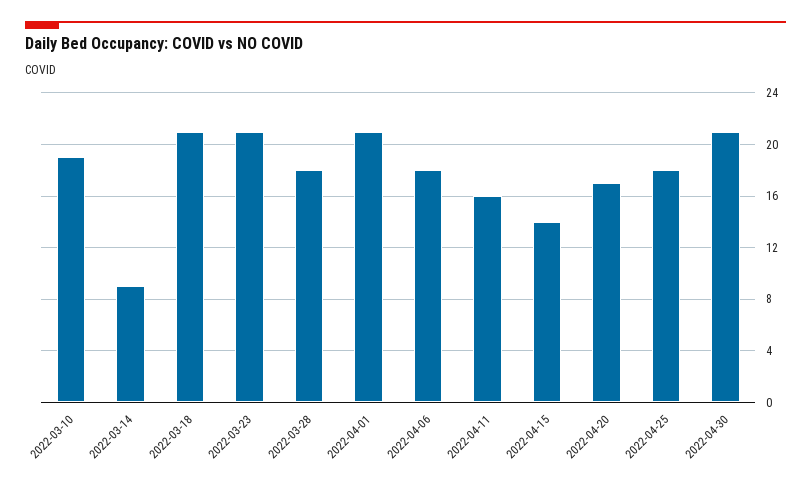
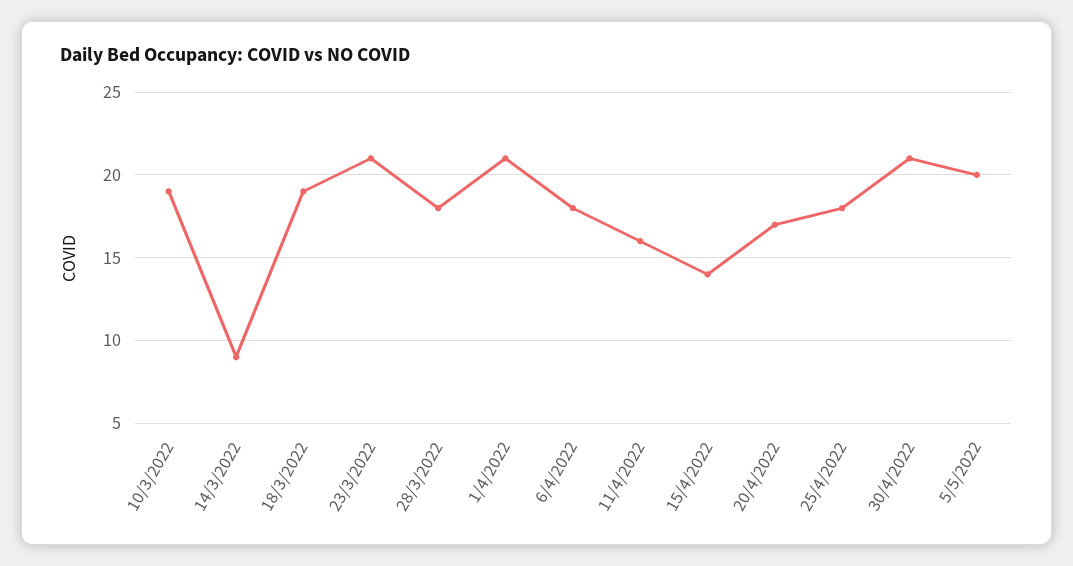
2022-03-18: 21 -> 19
5/5/2022: none -> 20

